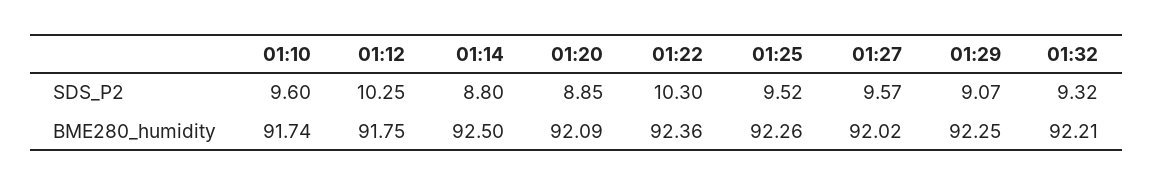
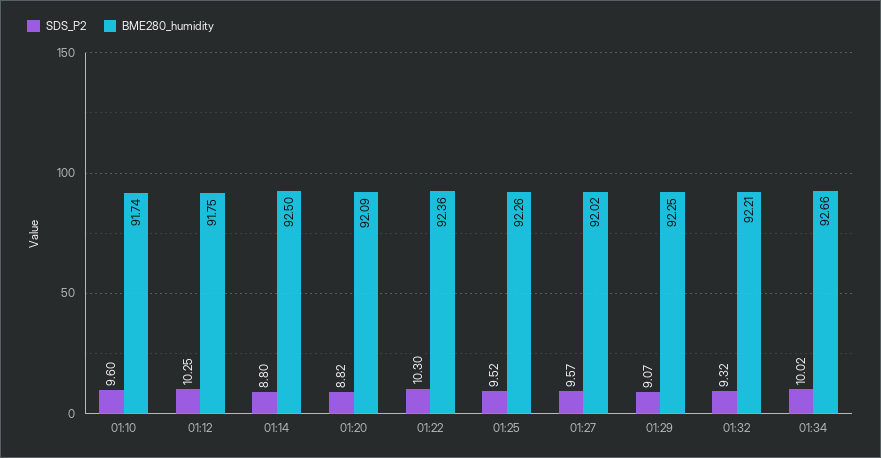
SDS_P2, 01:20: 8.85 -> 8.82
SDS_P2, 01:34: none -> 10.02
BME280_humidity, 01:34: none -> 92.66

